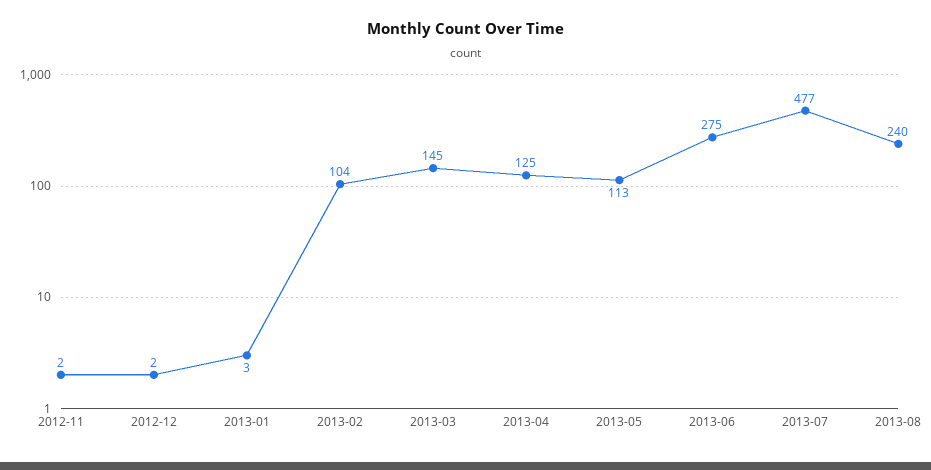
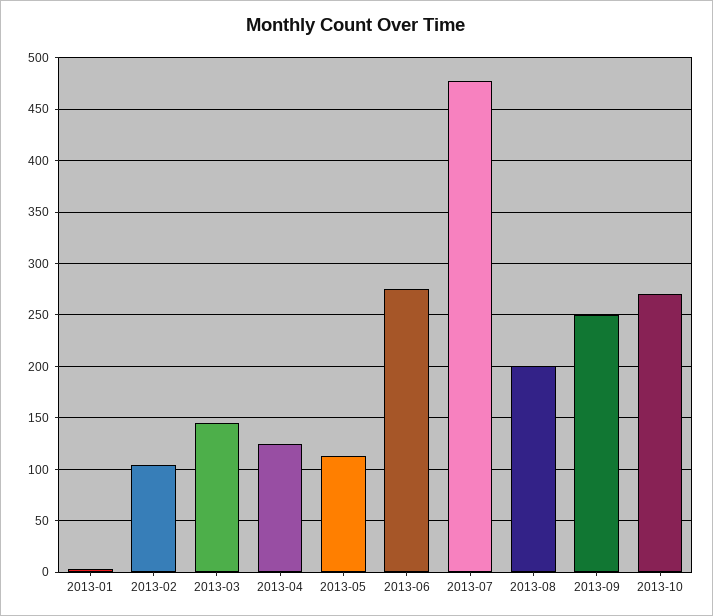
2012-11: 2 -> none
2012-12: 2 -> none
2013-08: 240 -> 200
2013-09: none -> 250
2013-10: none -> 270

